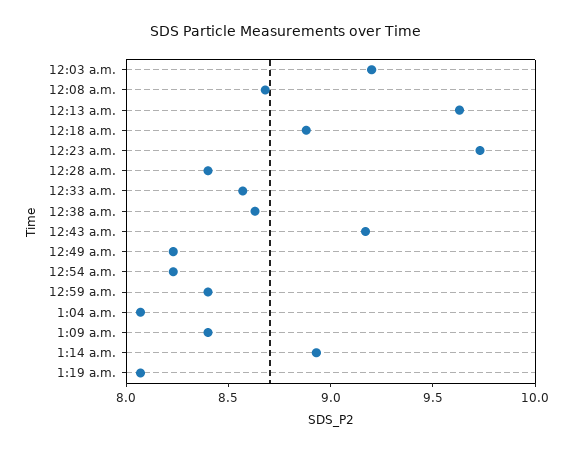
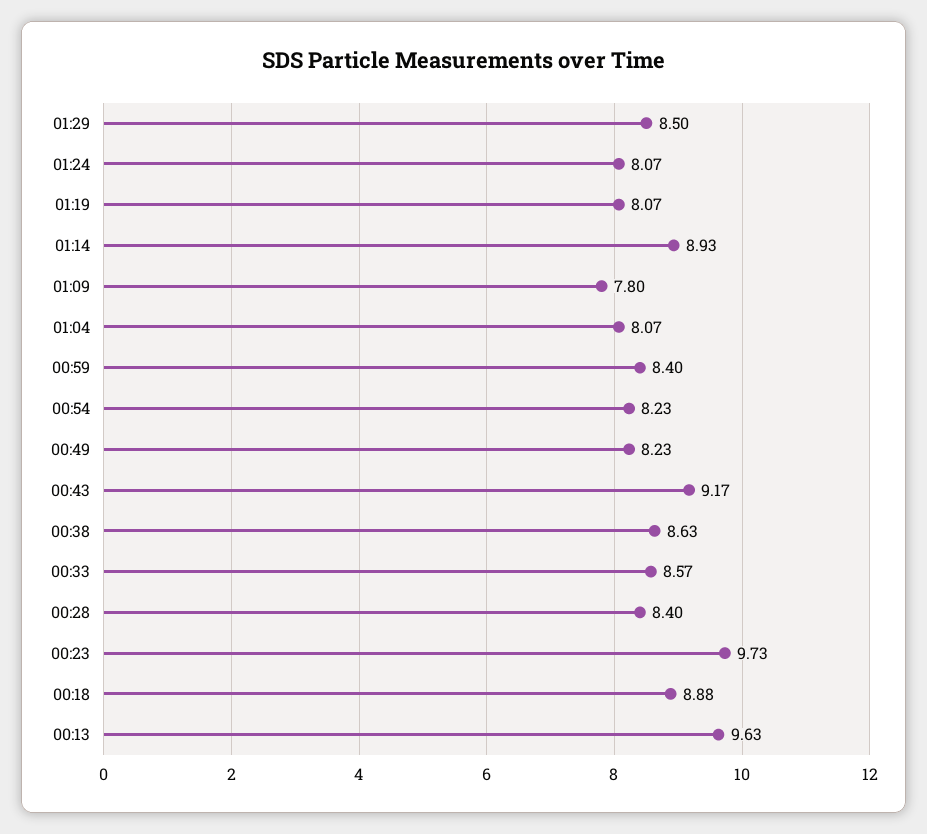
12:03 a.m.: 9.2 -> none
12:08 a.m.: 8.7 -> none
1:09 a.m.: 8.4 -> 7.8
01:29: none -> 8.5
01:24: none -> 8.07

